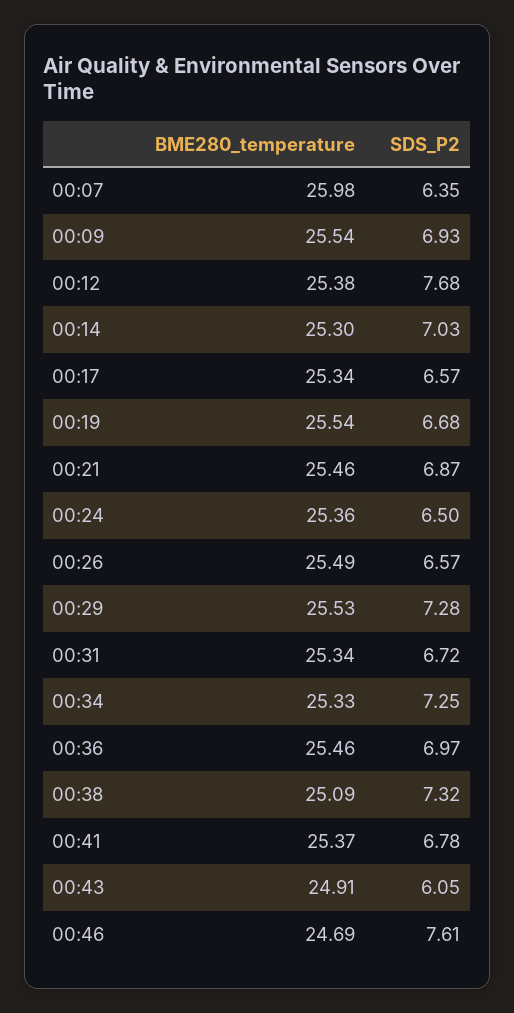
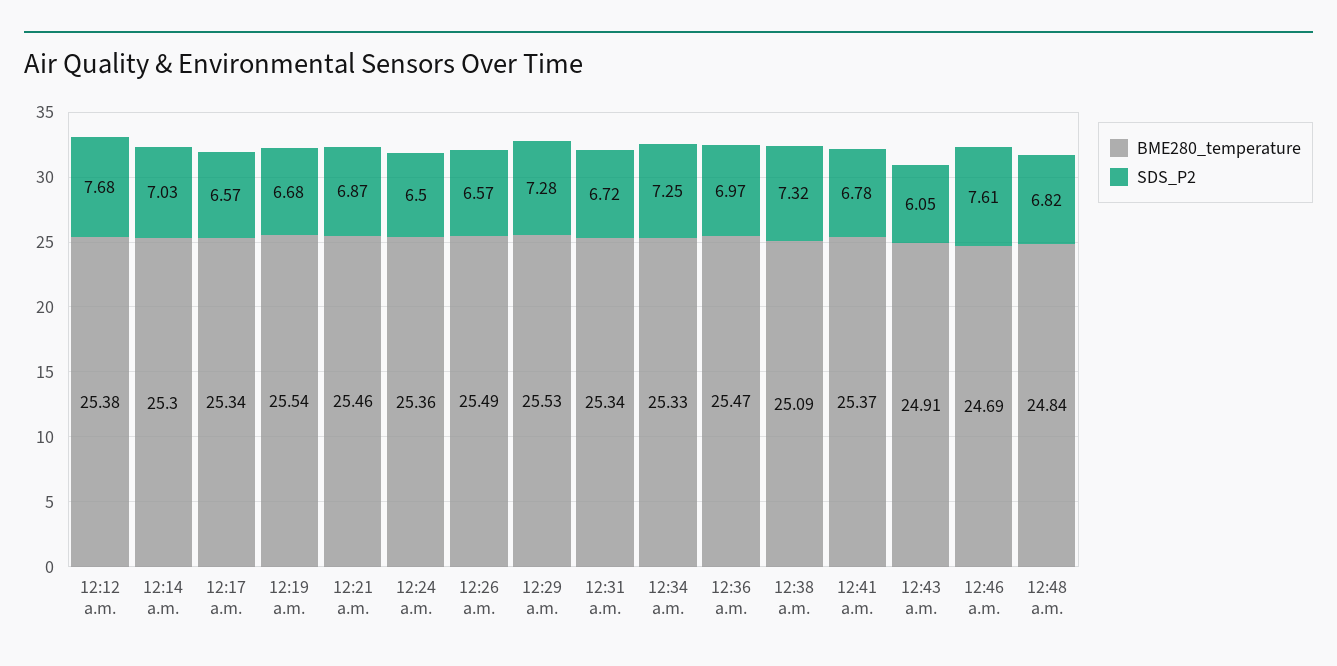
BME280_temperature, 00:07: 25.98 -> none
SDS_P2, 00:07: 6.35 -> none
BME280_temperature, 00:09: 25.54 -> none
SDS_P2, 00:09: 6.93 -> none
BME280_temperature, 00:36: 25.46 -> 25.47
BME280_temperature, 12:48 a.m.: none -> 24.84
SDS_P2, 12:48 a.m.: none -> 6.82

